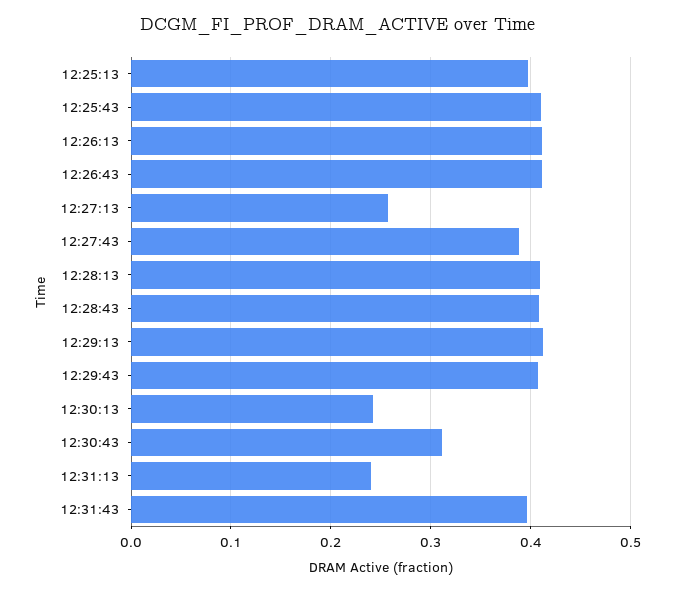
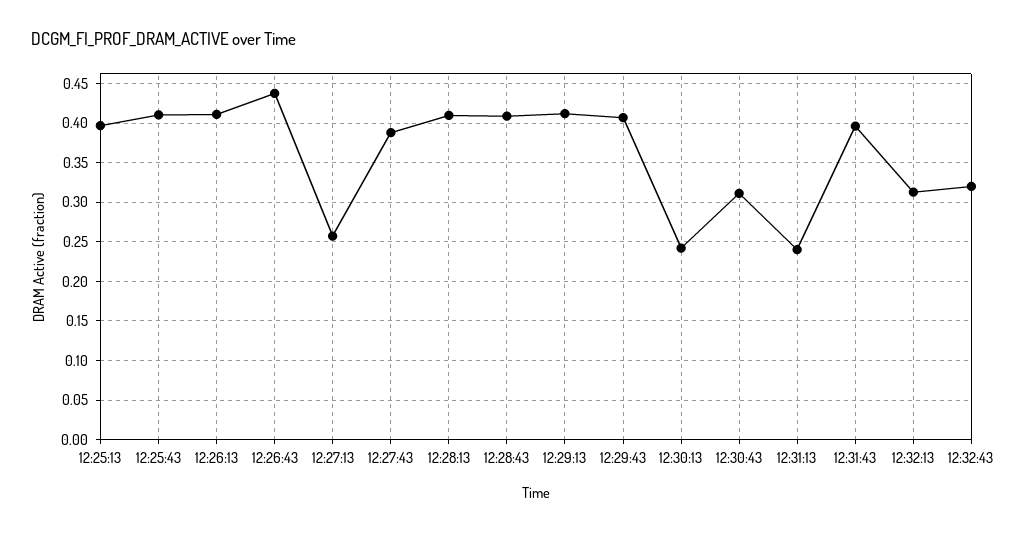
12:26:43: 0.41 -> 0.44
12:32:13: none -> 0.31
12:32:43: none -> 0.32

